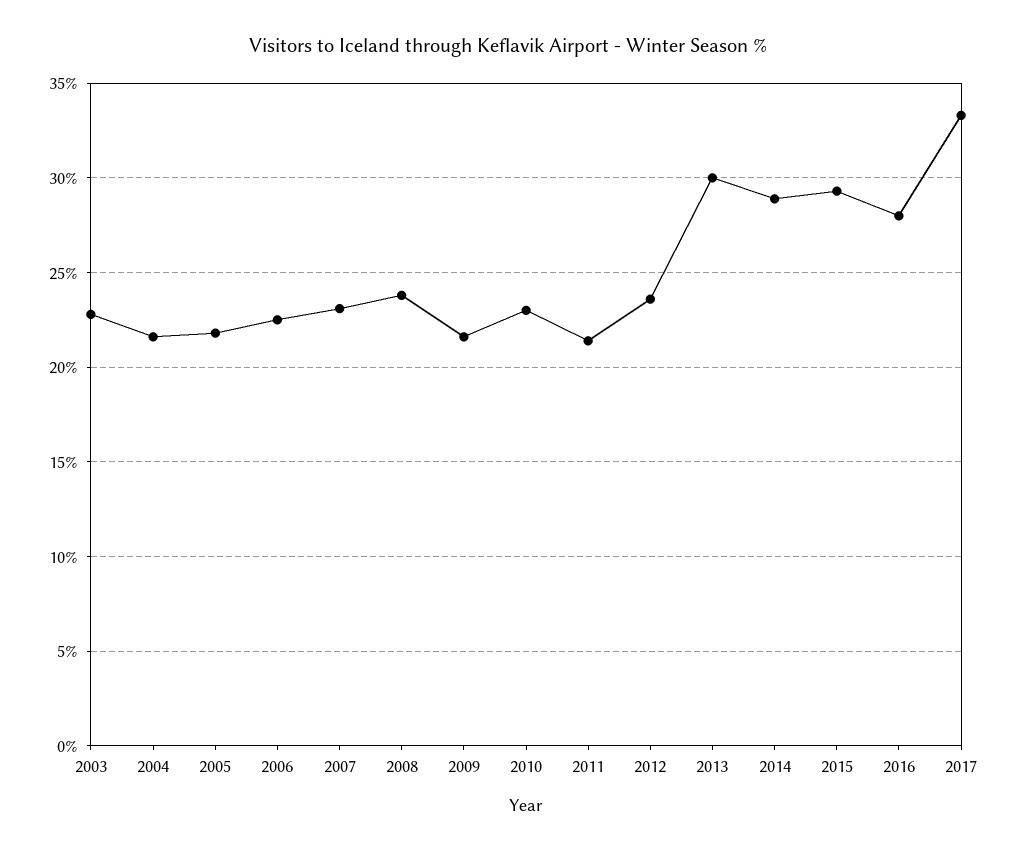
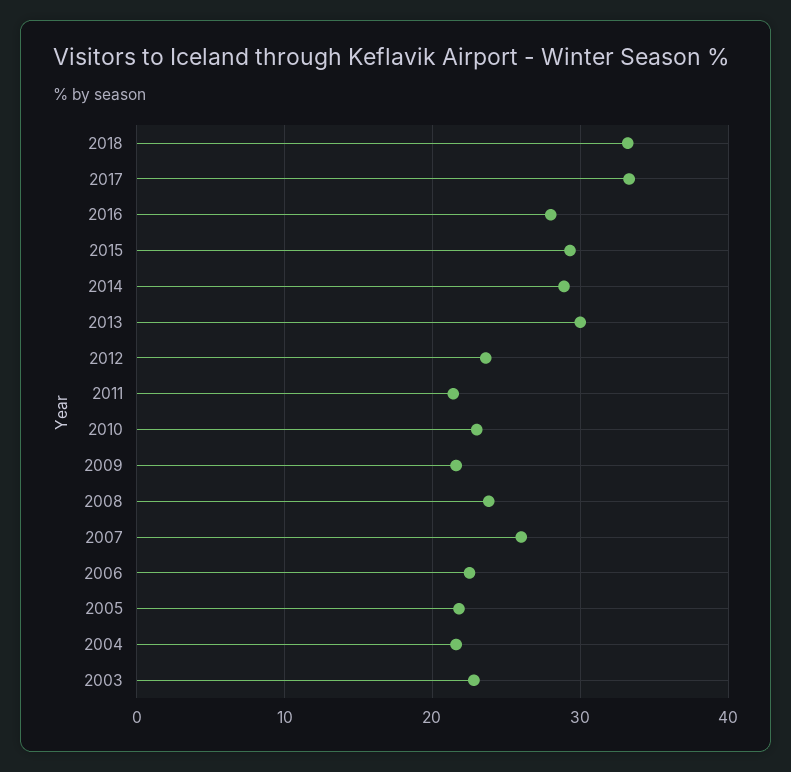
2007: 23 -> 26
2018: none -> 33

